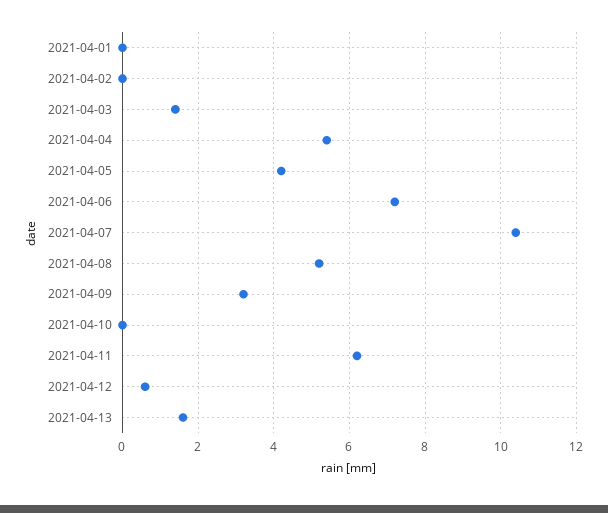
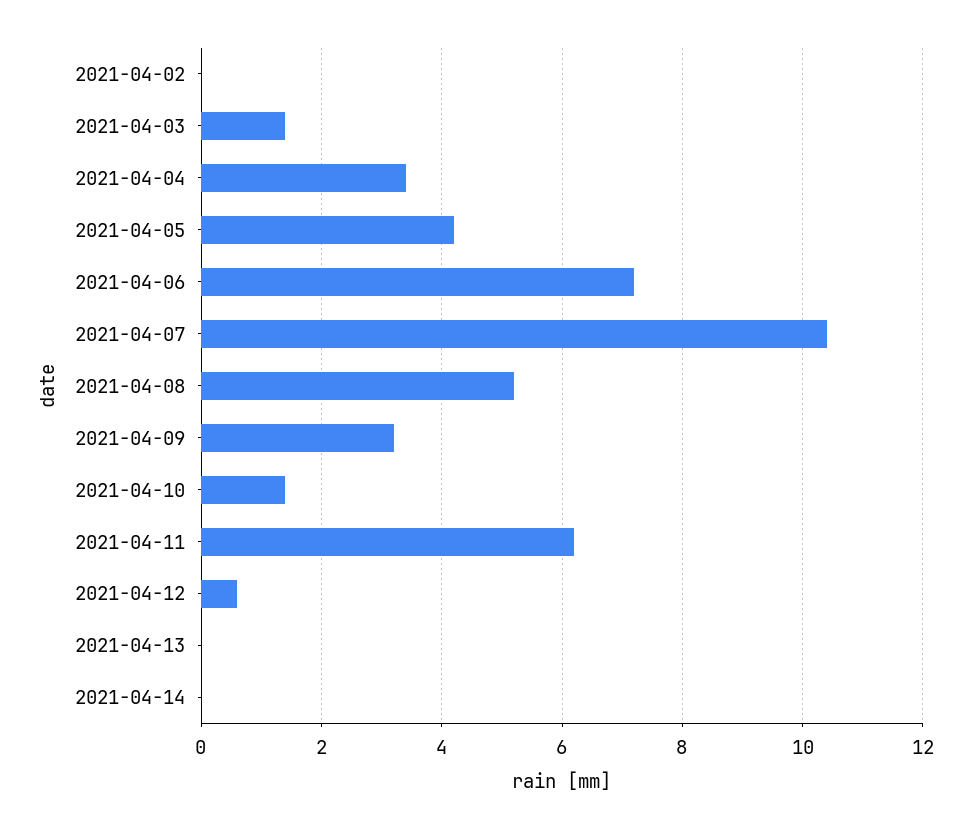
2021-04-01: 0 -> none
2021-04-04: 5.5 -> 3.5
2021-04-10: 0 -> 1.5
2021-04-13: 1.5 -> 0
2021-04-14: none -> 0

